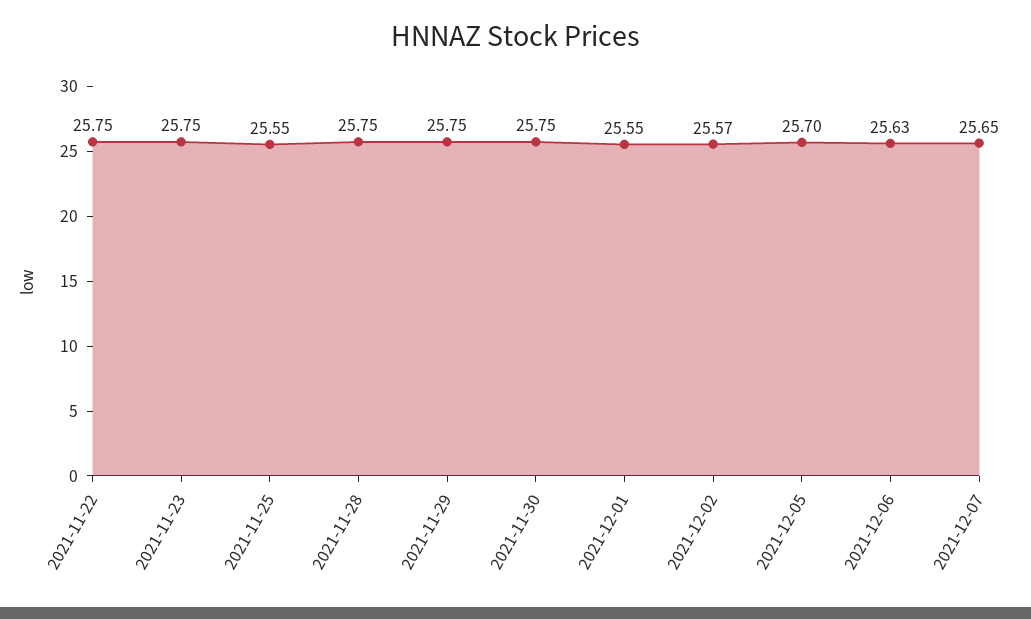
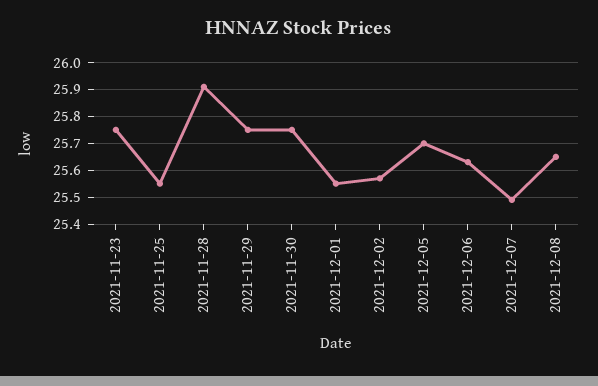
2021-11-22: 25.75 -> none
2021-11-28: 25.75 -> 25.9
2021-12-07: 25.65 -> 25.5
2021-12-08: none -> 25.65

